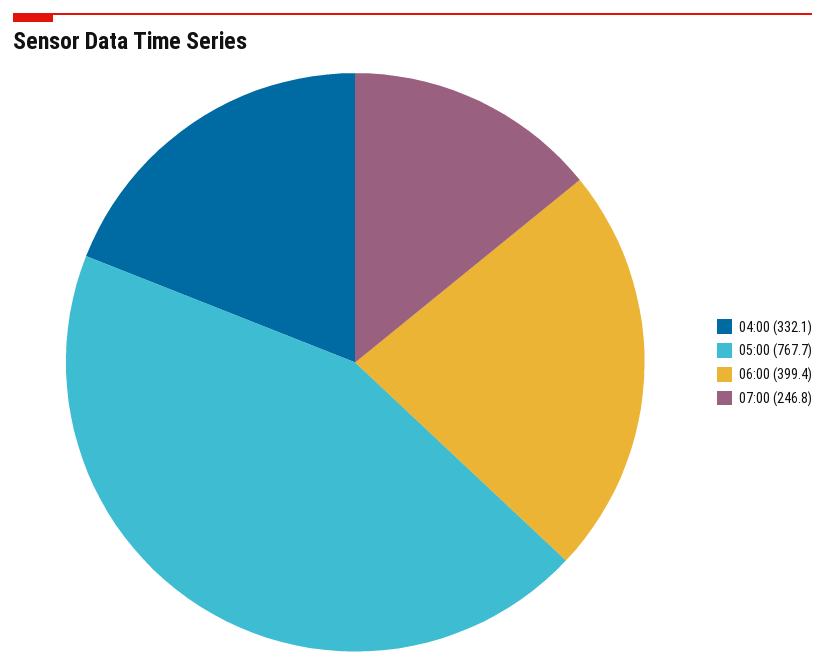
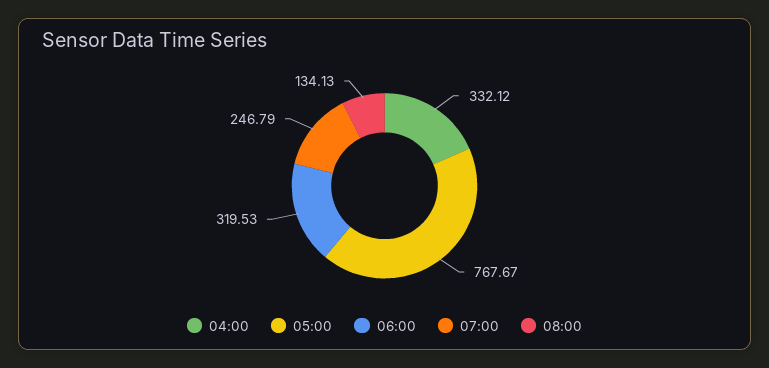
06:00: 399.4 -> 319.53
08:00: none -> 134.13

